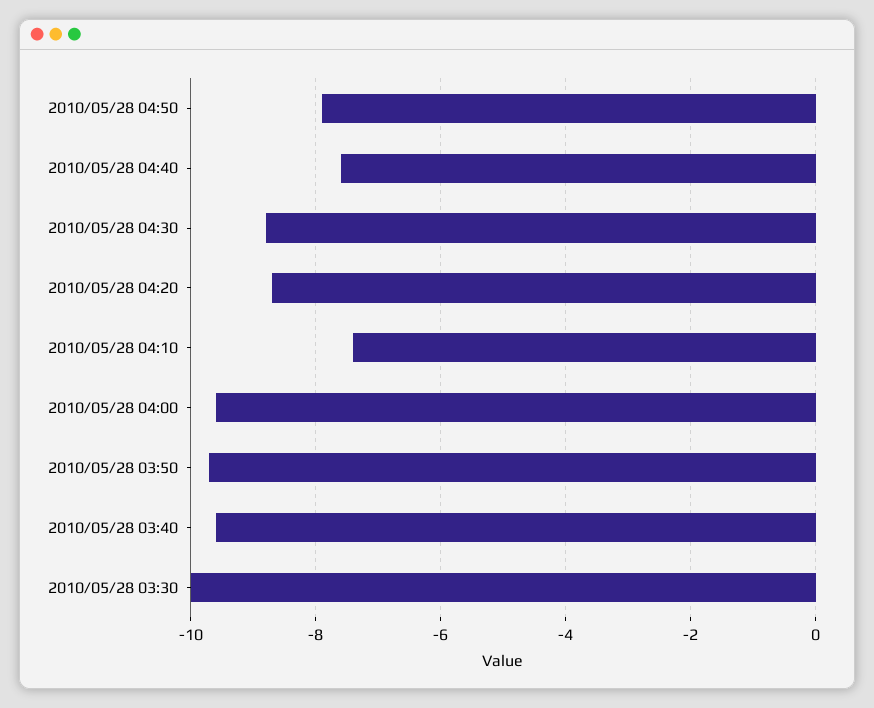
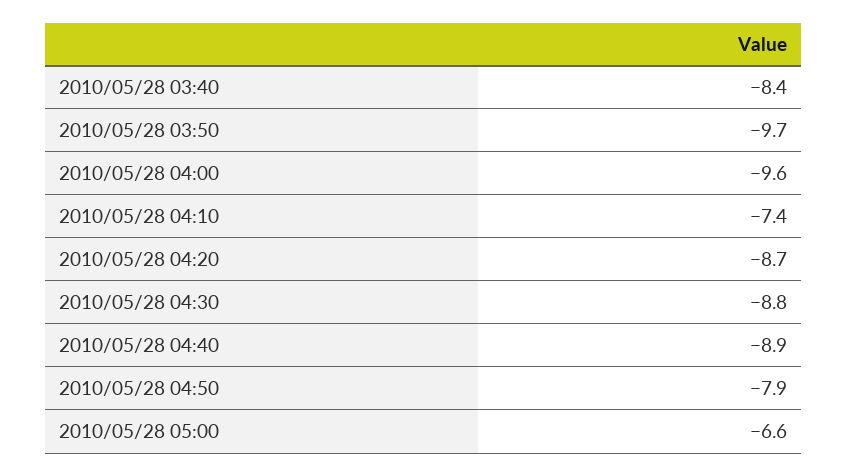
2010/05/28 04:40: -7.5 -> -8.9
2010/05/28 03:40: -9.5 -> -8.4
2010/05/28 03:30: -10 -> none
2010/05/28 05:00: none -> -6.6

